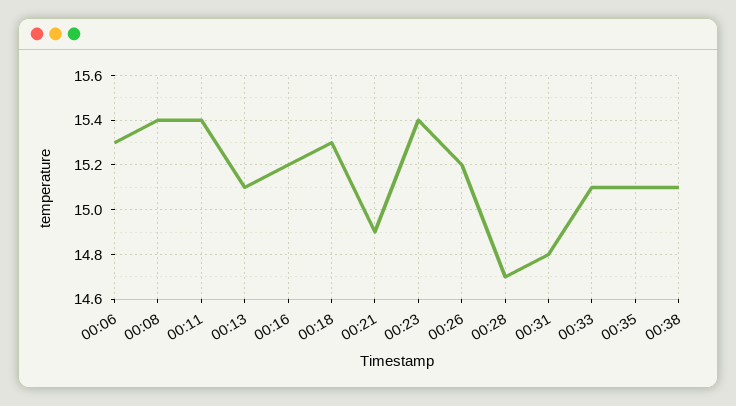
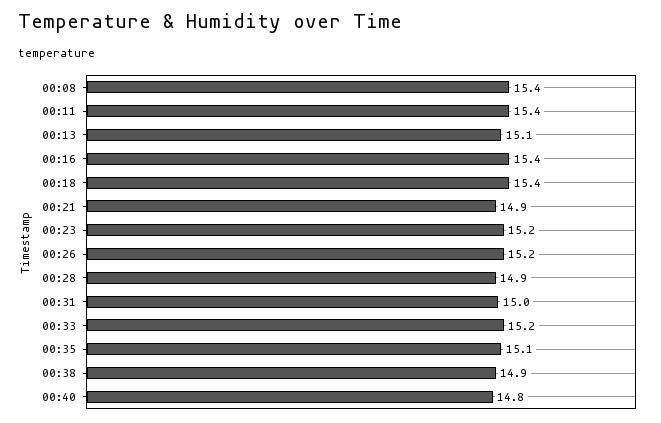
00:06: 15.3 -> none
00:16: 15.2 -> 15.4
00:18: 15.3 -> 15.4
00:23: 15.4 -> 15.2
00:28: 14.7 -> 14.9
00:31: 14.8 -> 15
00:33: 15.1 -> 15.2
00:38: 15.1 -> 14.9
00:40: none -> 14.8

